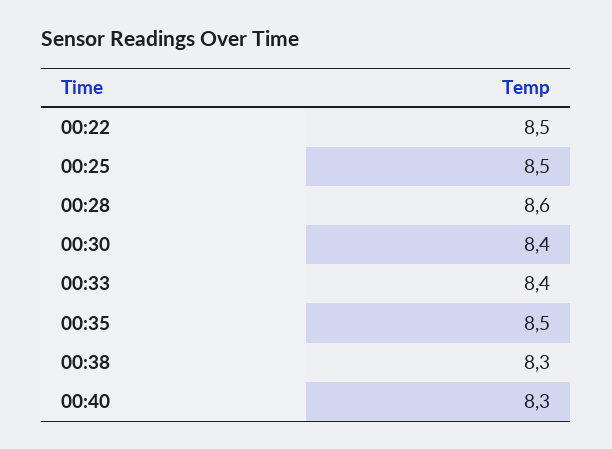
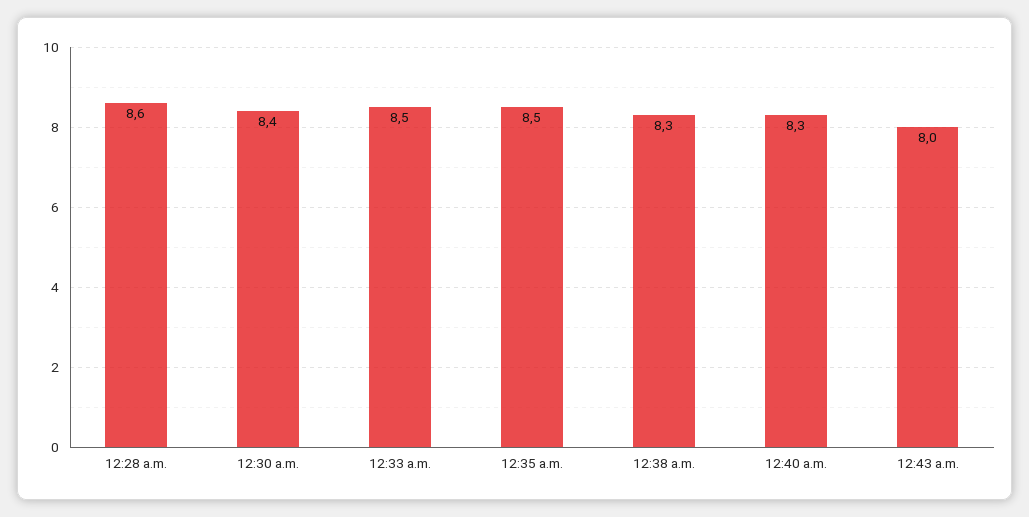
00:22: 8.5 -> none
00:25: 8.5 -> none
00:33: 8.4 -> 8.5
12:43 a.m.: none -> 8

